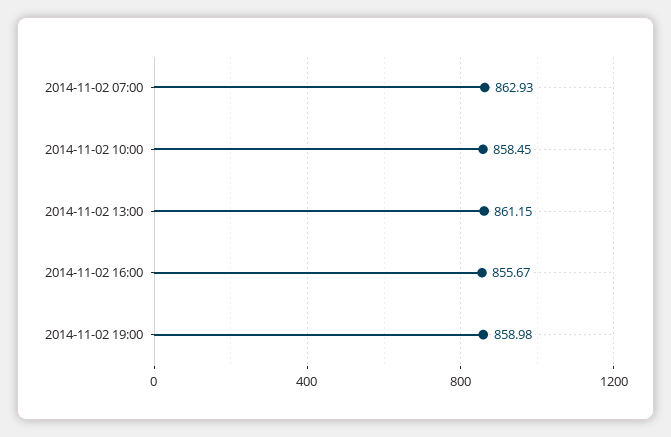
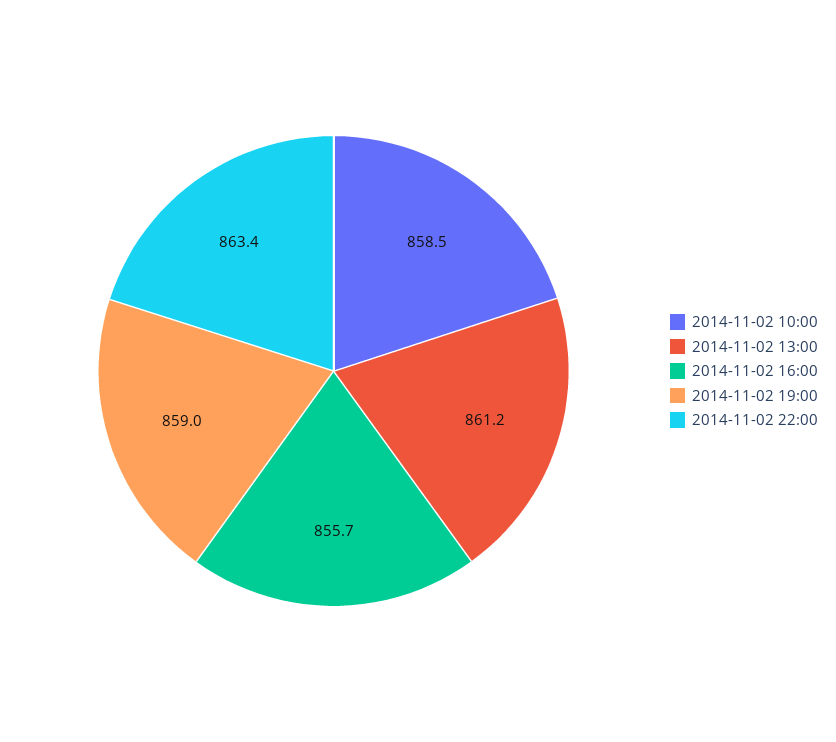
2014-11-02 07:00: 862.93 -> none
2014-11-02 22:00: none -> 863.4

